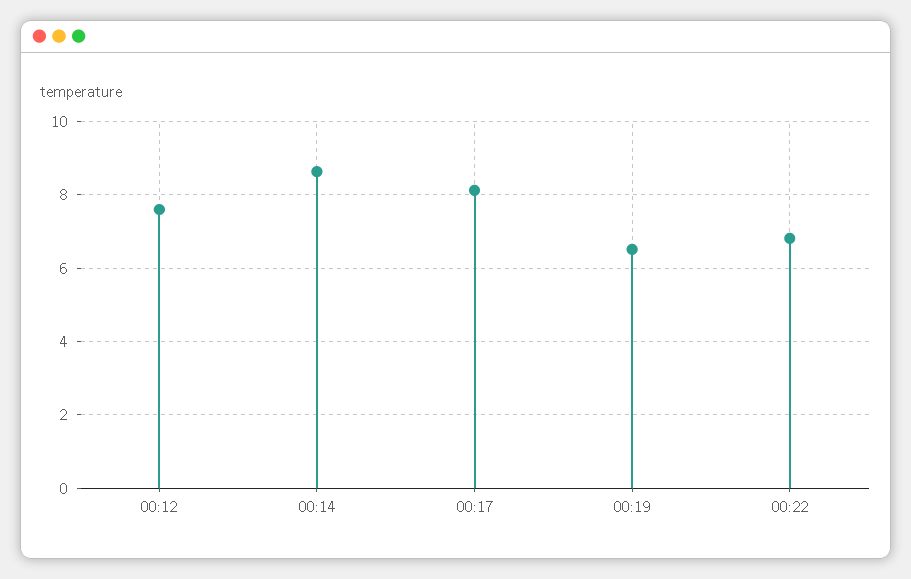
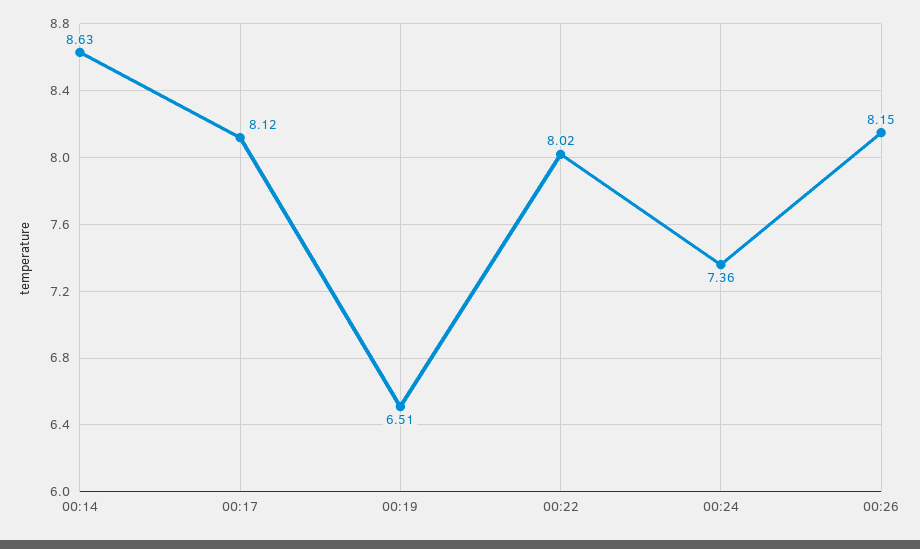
00:12: 7.6 -> none
00:22: 6.8 -> 8.02
00:24: none -> 7.36
00:26: none -> 8.15

